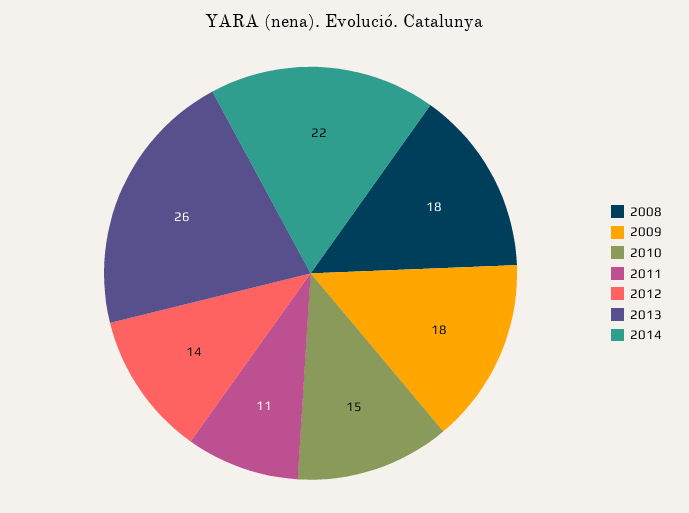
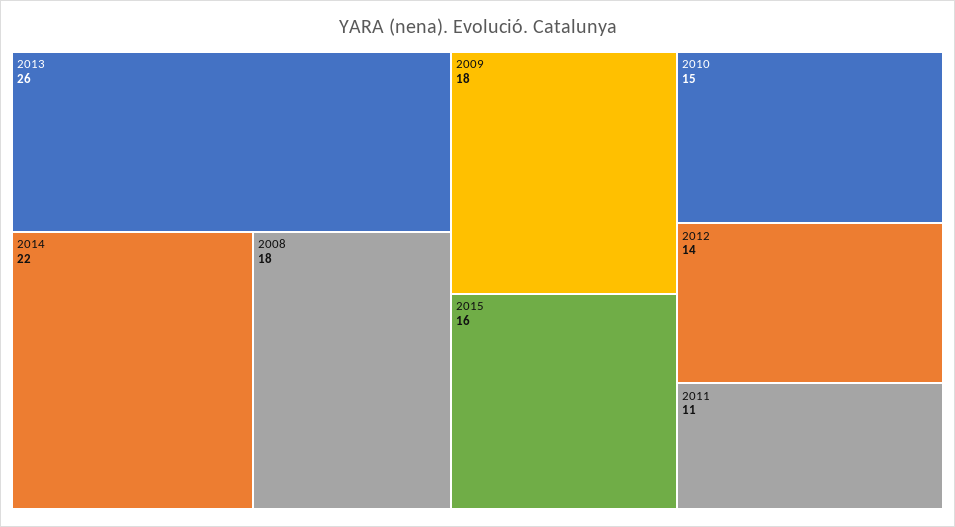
2015: none -> 16

